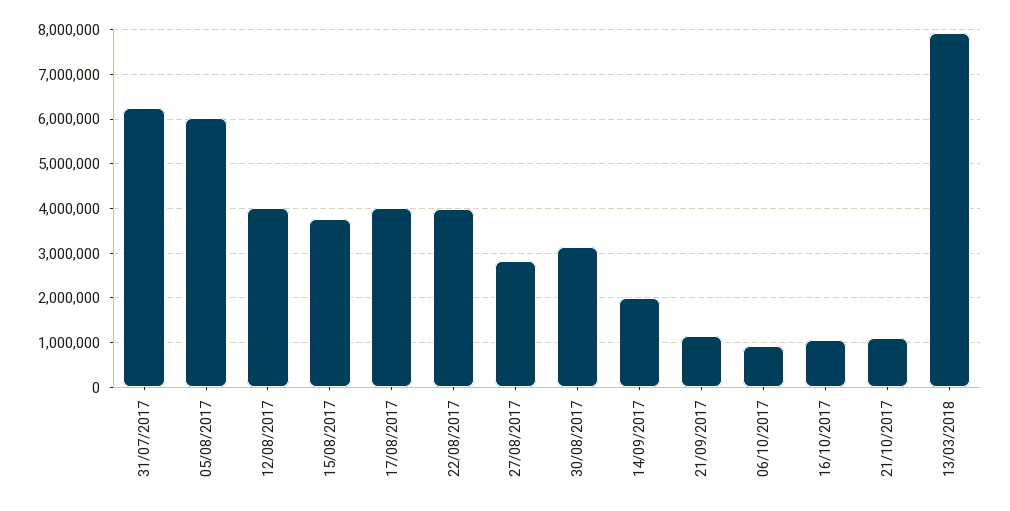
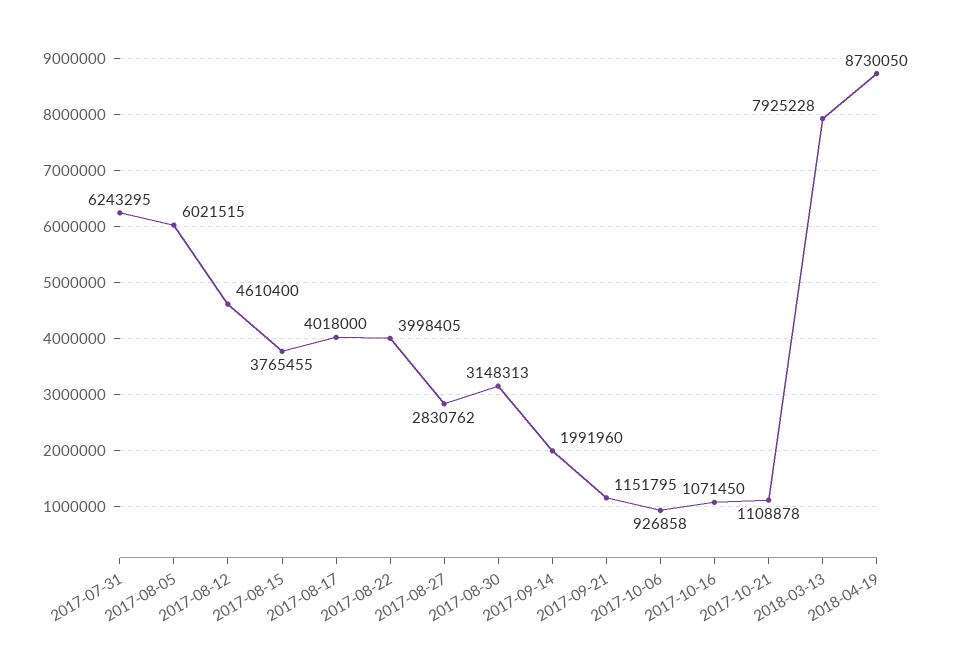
12/08/2017: 4000000 -> 4610400
2018-04-19: none -> 8730050

